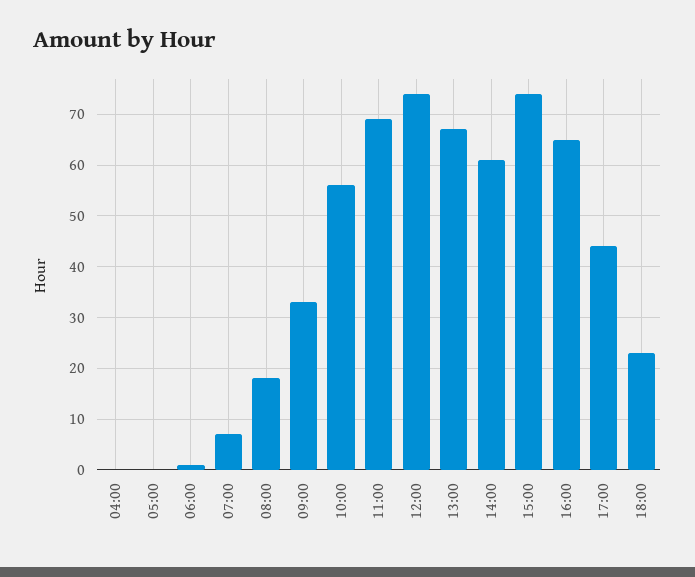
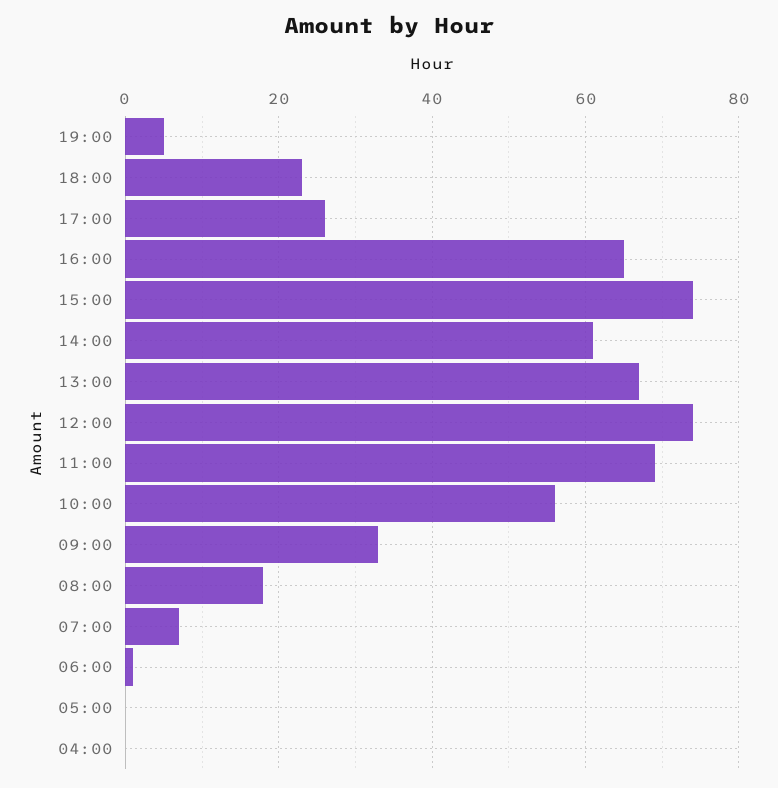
17:00: 45 -> 25
19:00: none -> 5

